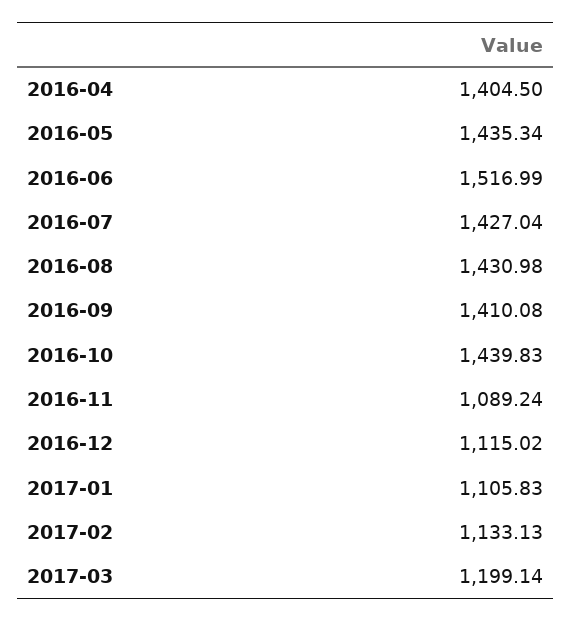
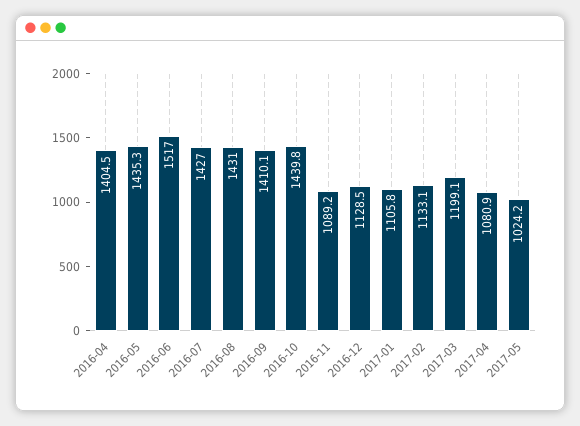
2016-12: 1115.02 -> 1128.5
2017-04: none -> 1080.9
2017-05: none -> 1024.2

